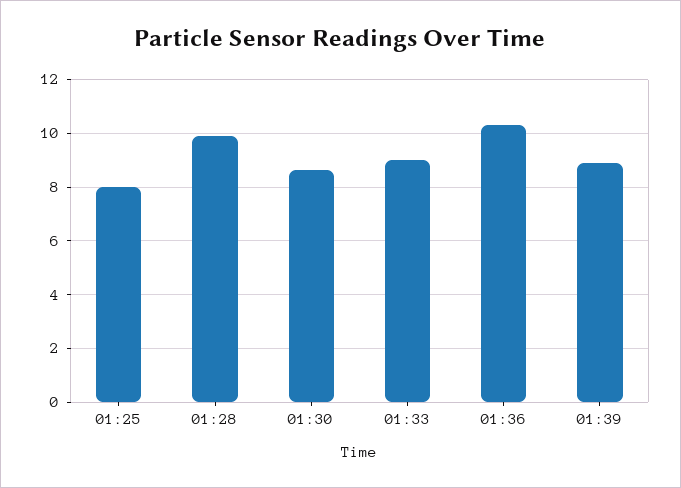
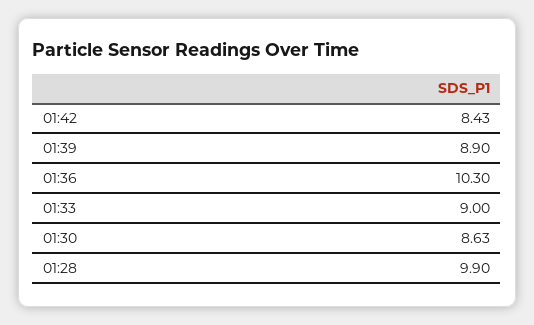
01:25: 8 -> none
01:42: none -> 8.43

